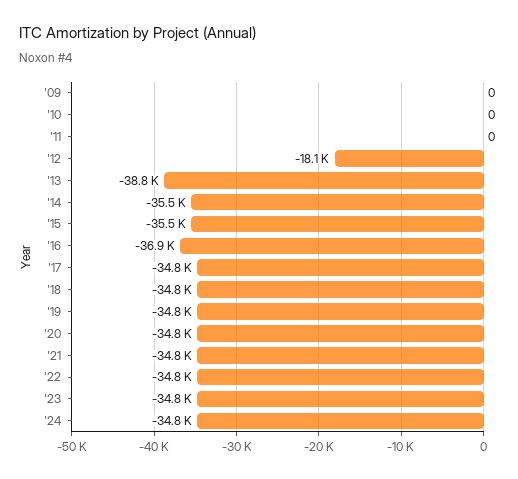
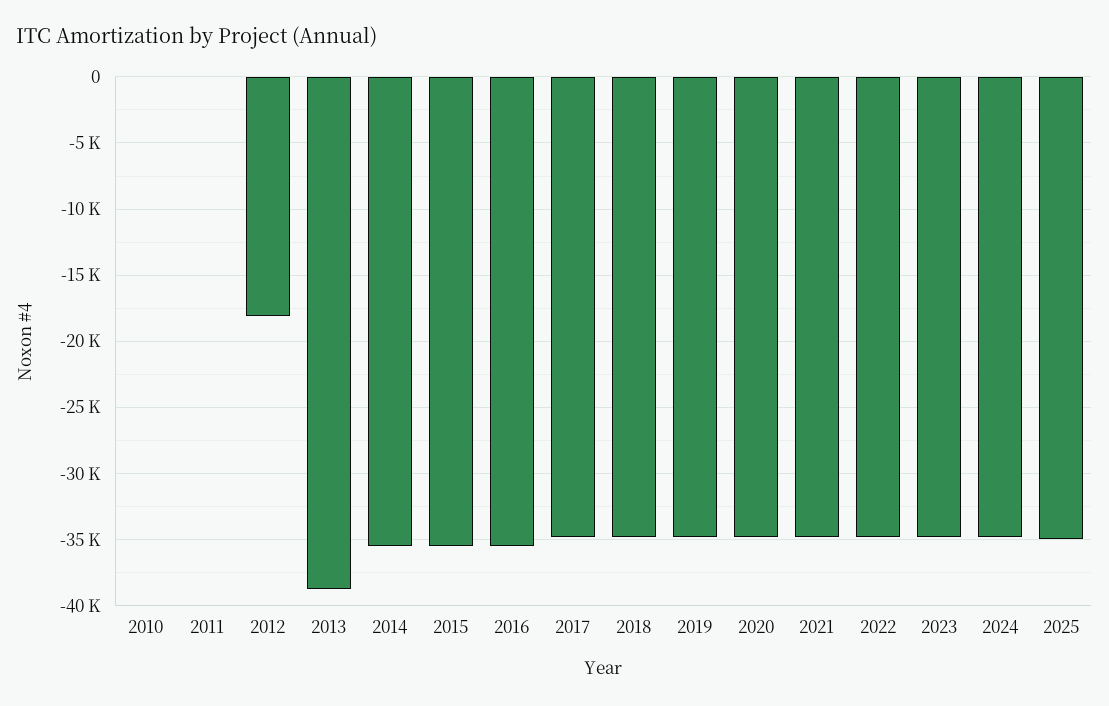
'09: 0 -> none
'16: -36900 -> -35500
2025: none -> -35000

